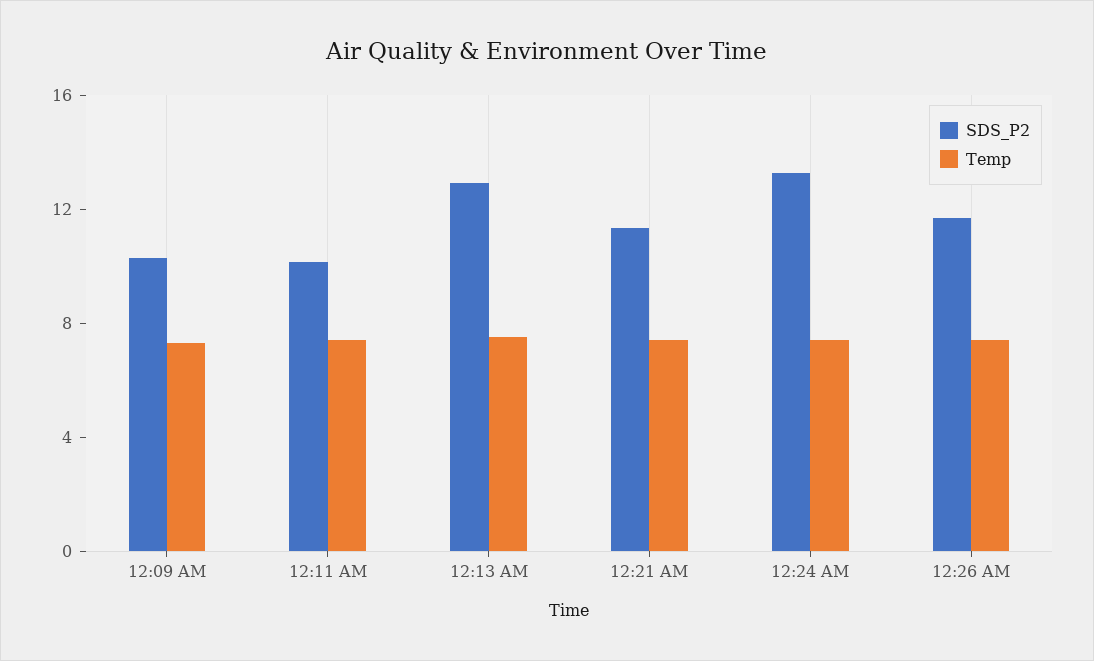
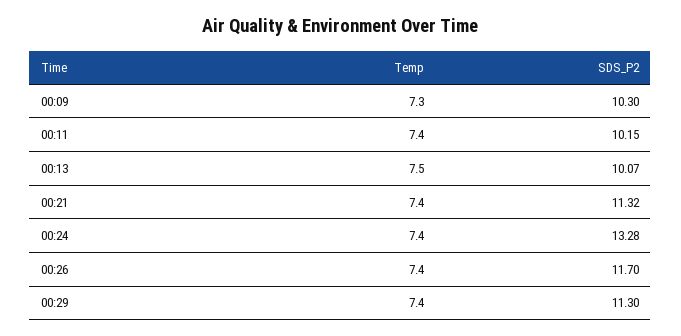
SDS_P2, 12:13 AM: 13 -> 10.07
Temp, 00:29: none -> 7.4
SDS_P2, 00:29: none -> 11.3

